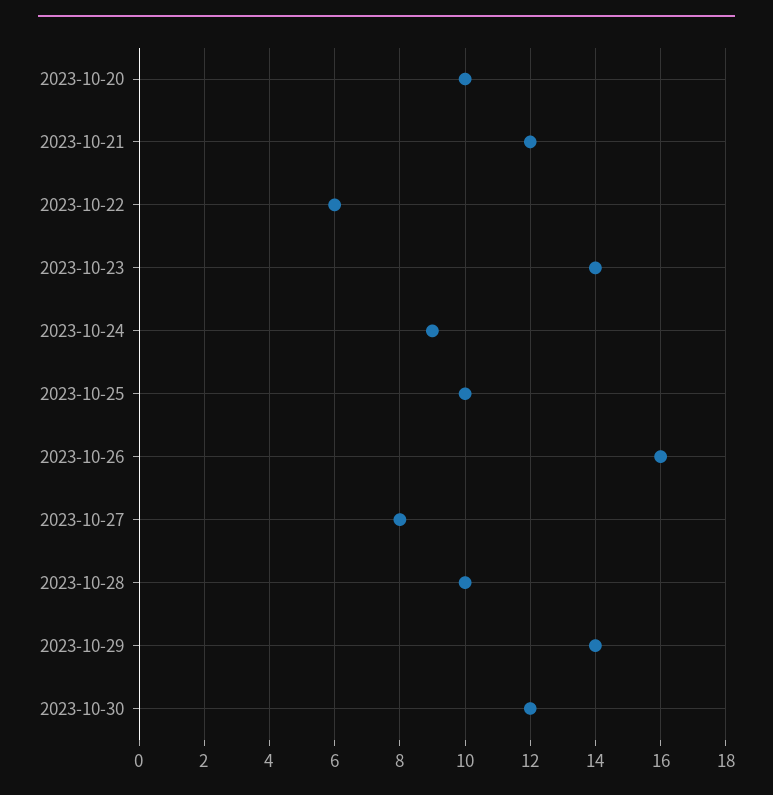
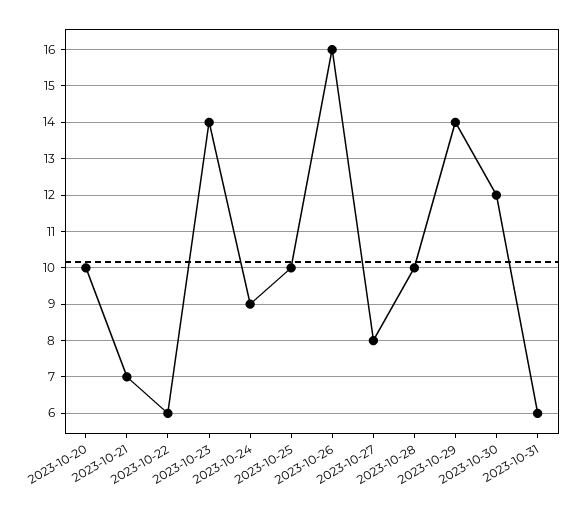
2023-10-21: 12 -> 7
2023-10-31: none -> 6

